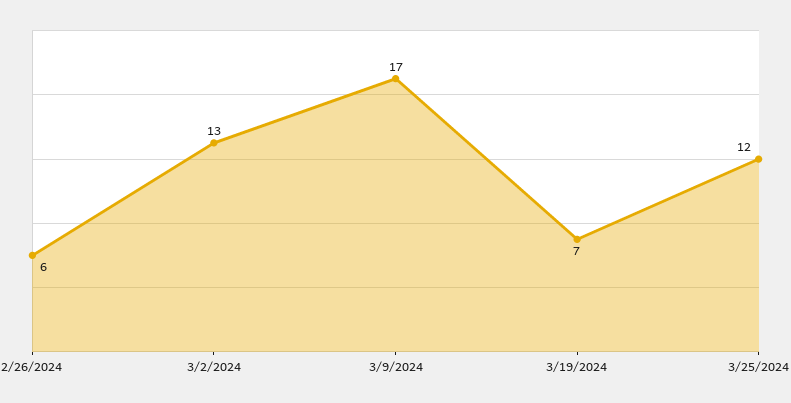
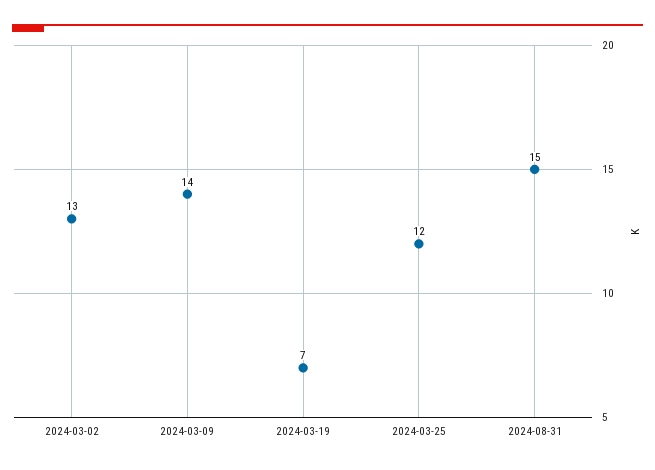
2/26/2024: 6 -> none
3/9/2024: 17 -> 14
2024-08-31: none -> 15

